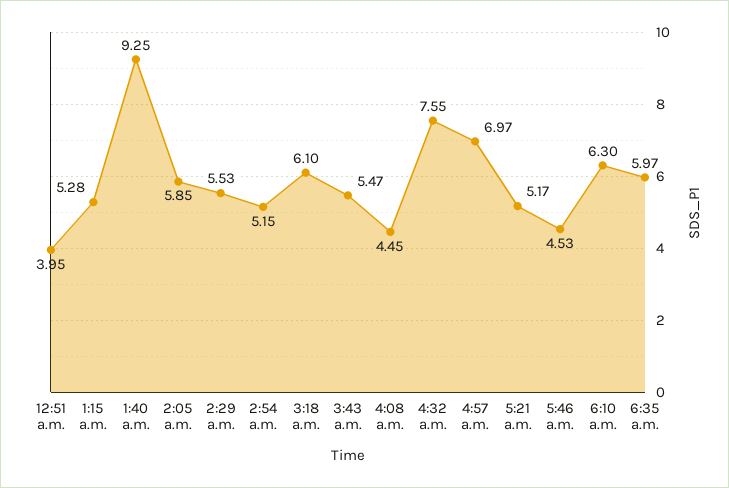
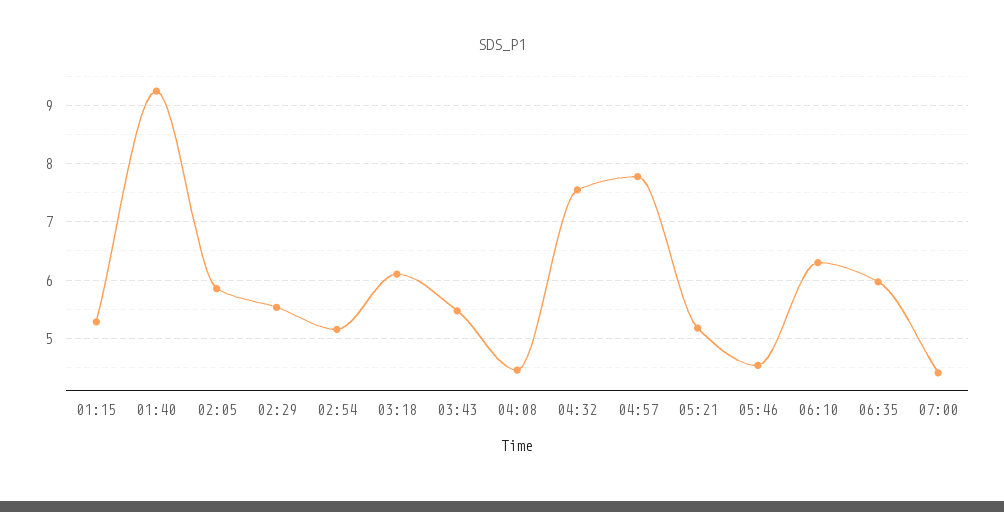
12:51 a.m.: 3.95 -> none
4:57 a.m.: 6.97 -> 7.8
07:00: none -> 4.4

